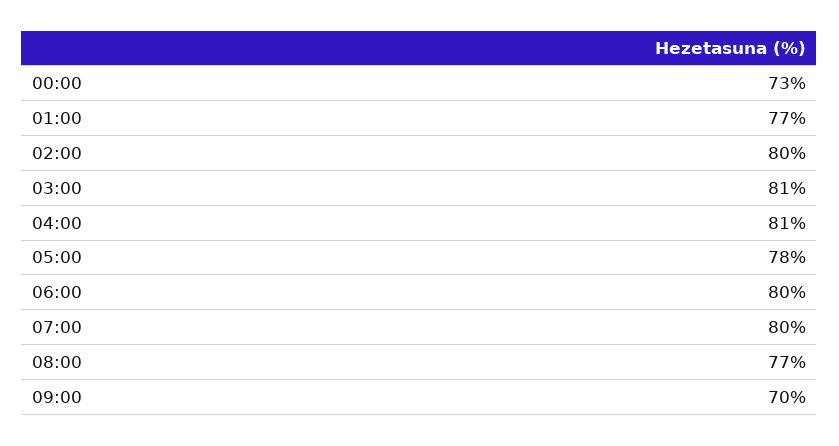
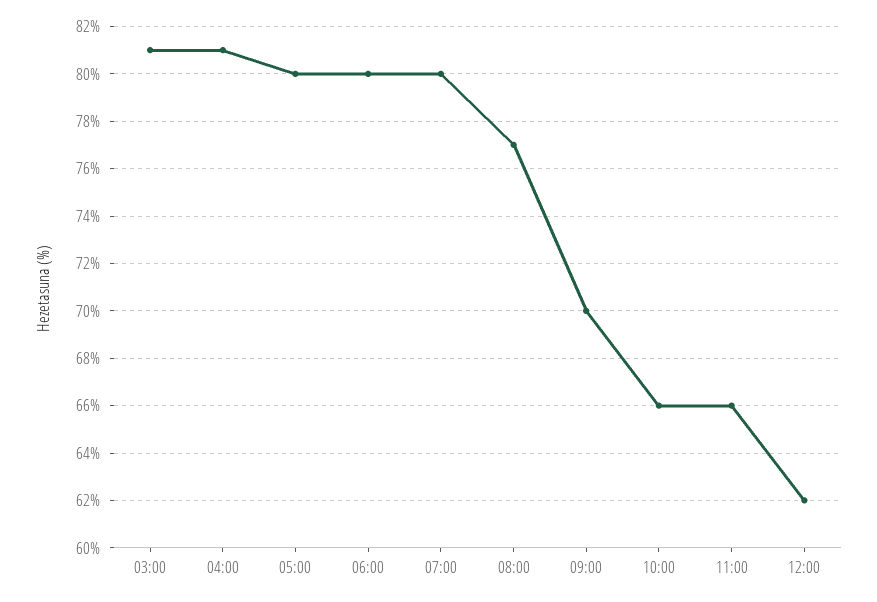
00:00: 73 -> none
01:00: 77 -> none
02:00: 80 -> none
05:00: 78 -> 80
10:00: none -> 66
11:00: none -> 66
12:00: none -> 62

